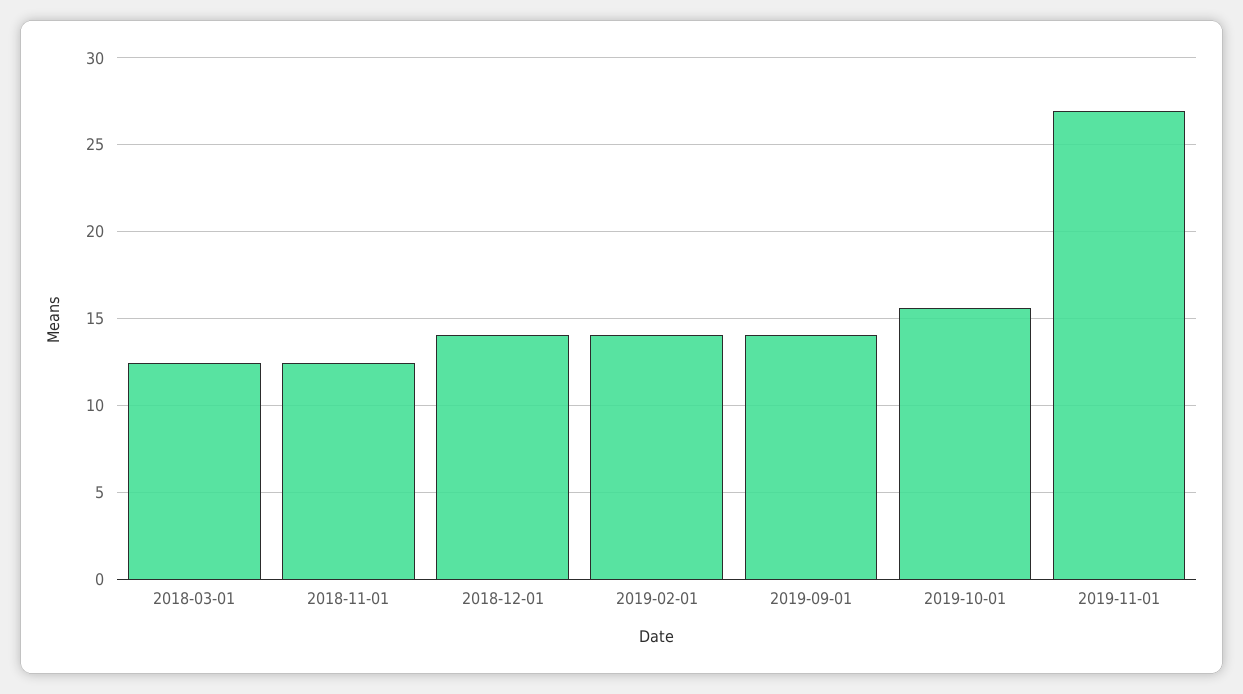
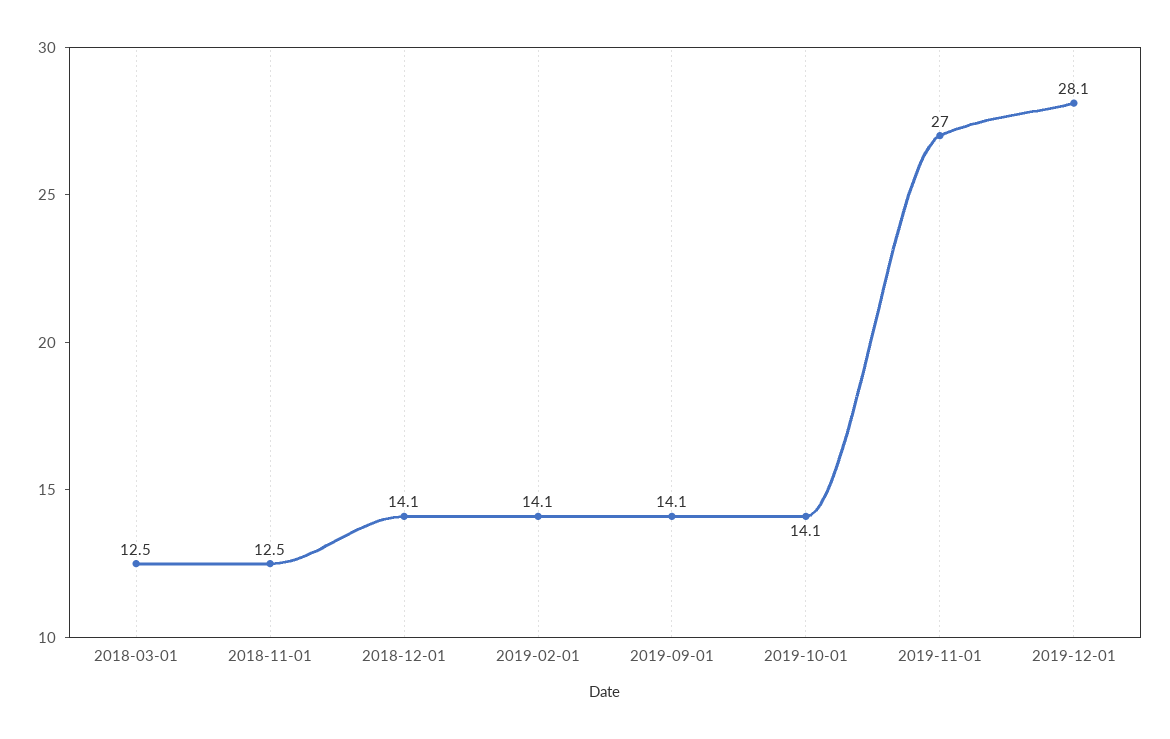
2019-10-01: 15.5 -> 14.1
2019-12-01: none -> 28.1

